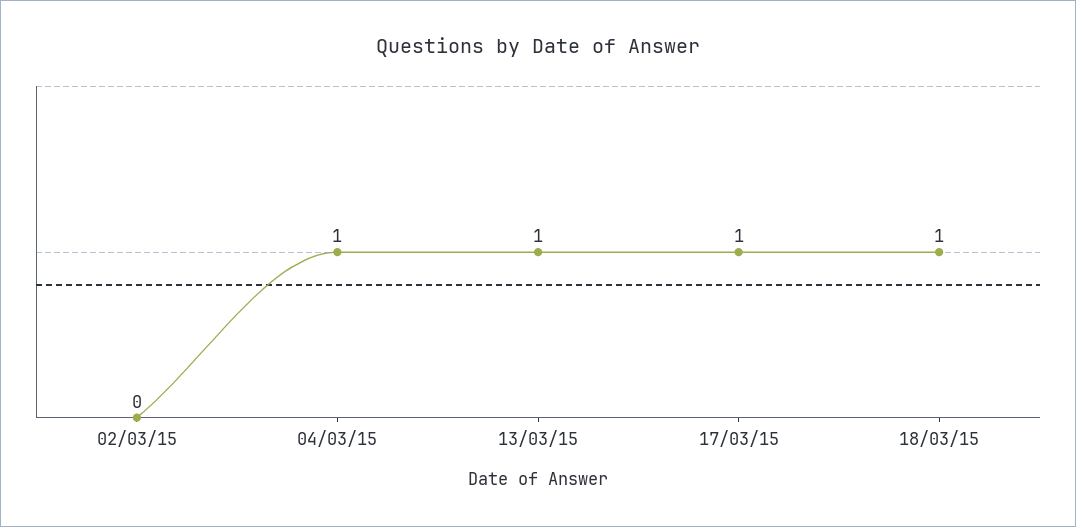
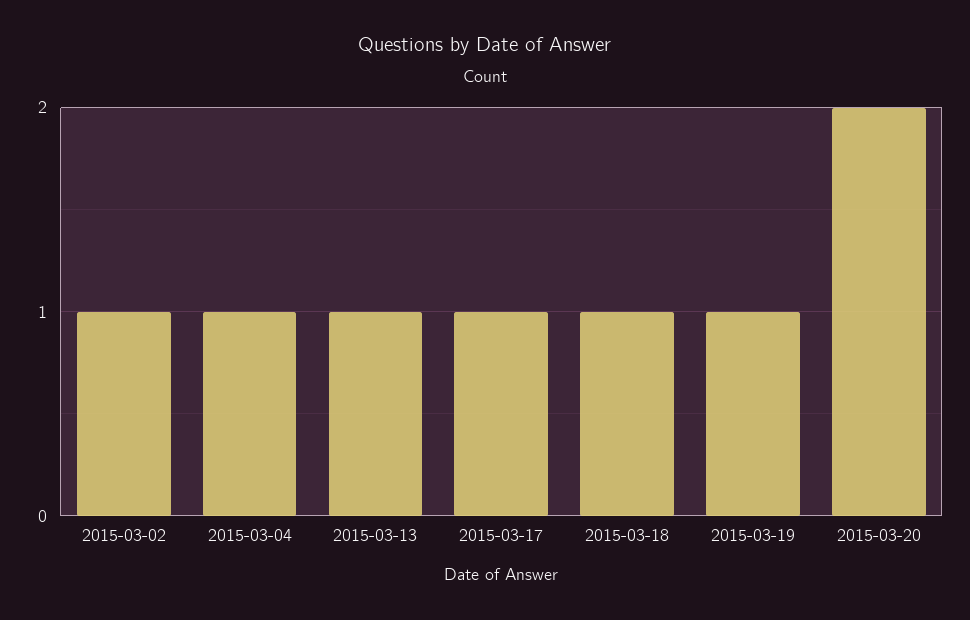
02/03/15: 0 -> 1
2015-03-19: none -> 1
2015-03-20: none -> 2

